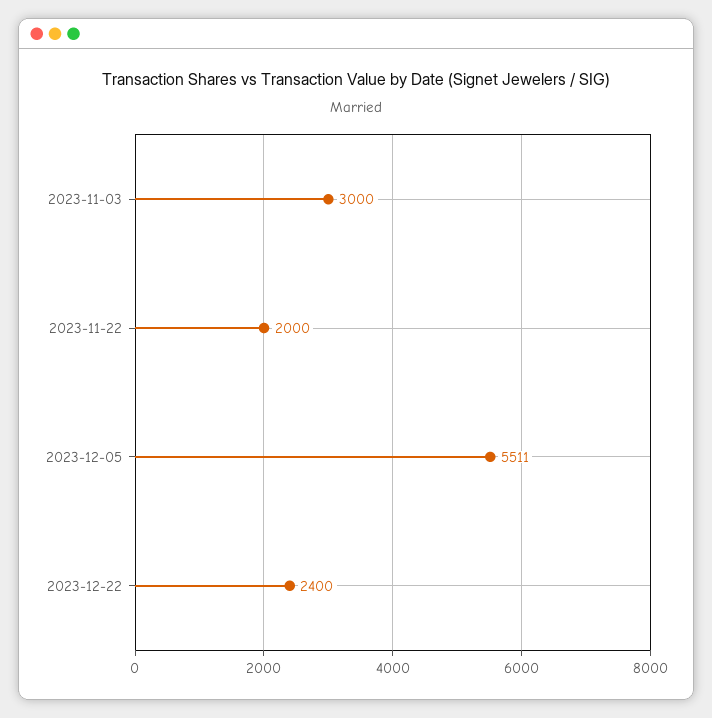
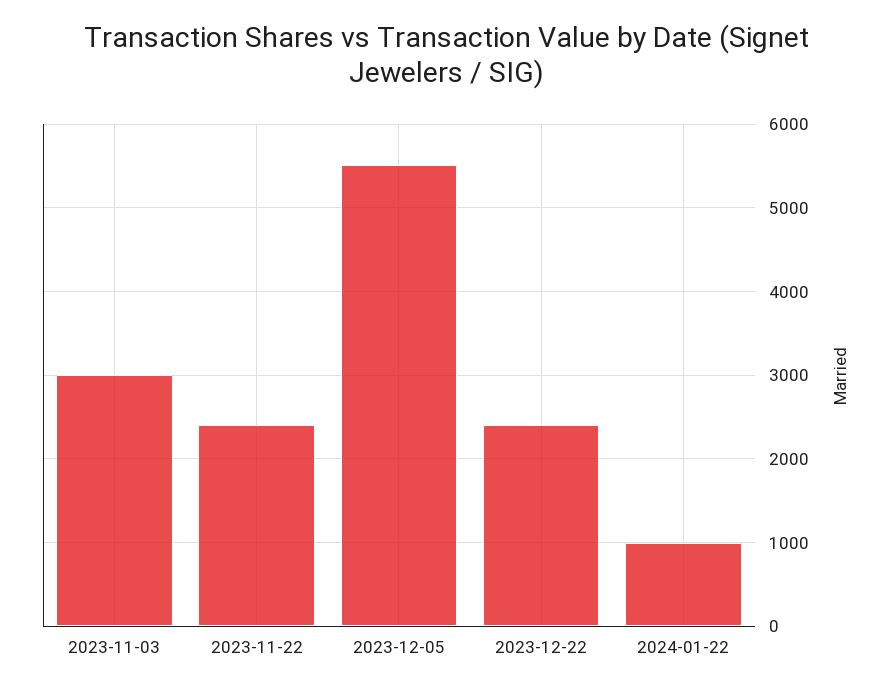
2023-11-22: 2000 -> 2400
2024-01-22: none -> 1000

